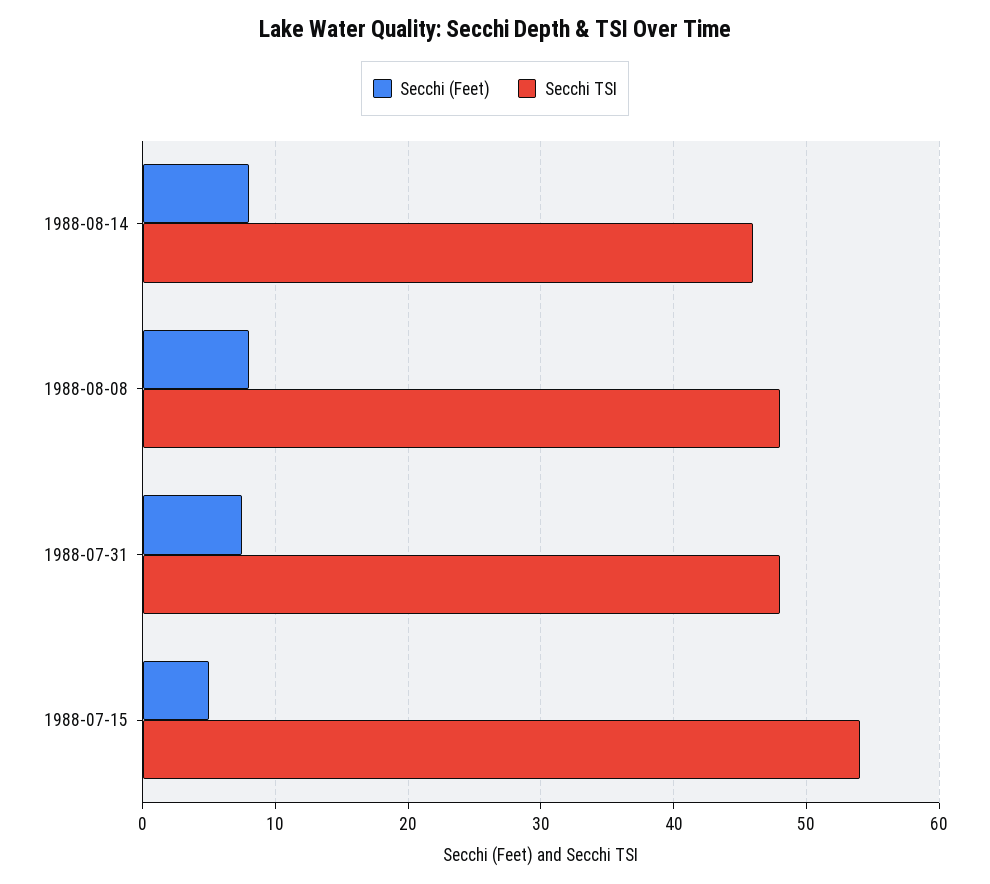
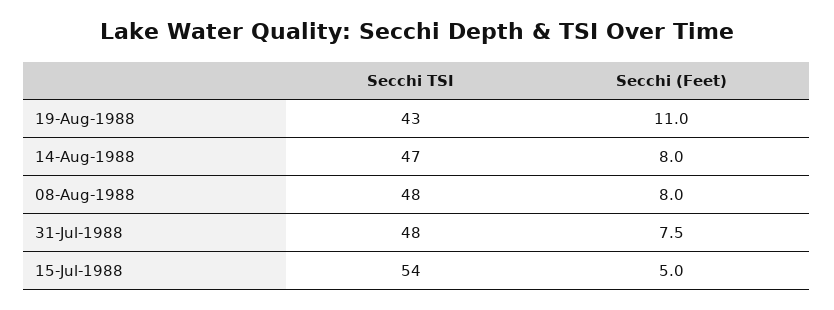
Secchi TSI, 1988-08-14: 46 -> 47
Secchi TSI, 19-Aug-1988: none -> 43
Secchi (Feet), 19-Aug-1988: none -> 11

